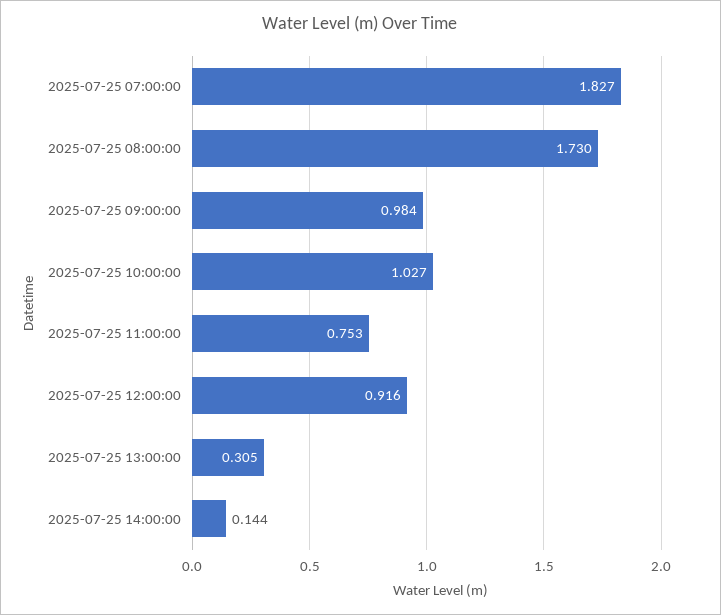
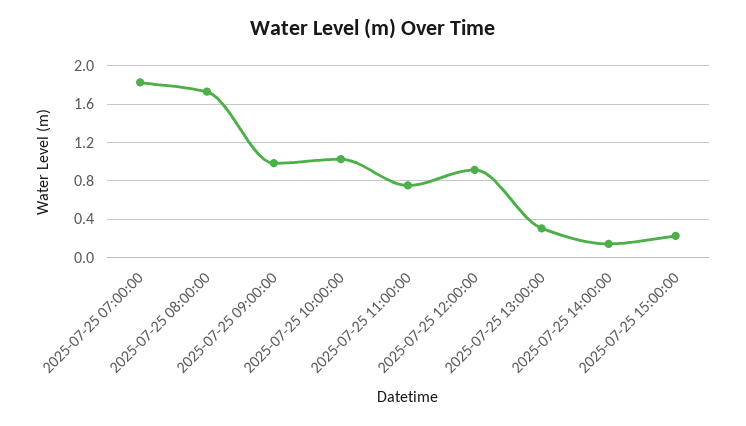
2025-07-25 15:00:00: none -> 0.2

